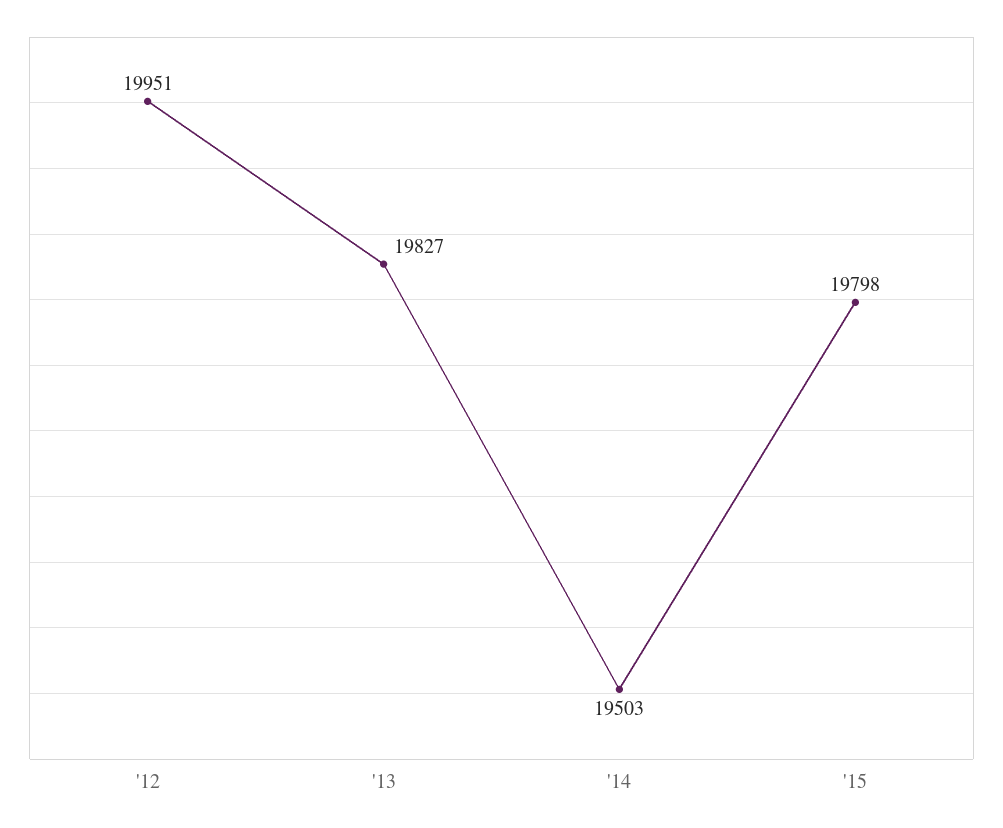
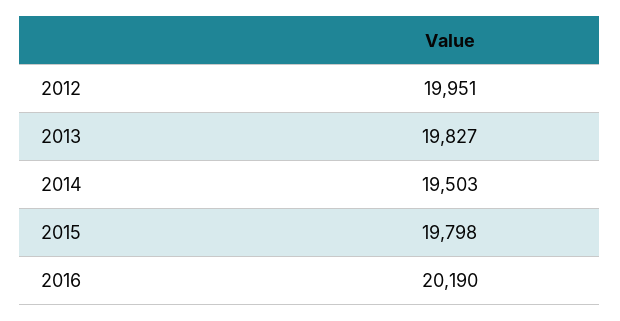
2016: none -> 20190

